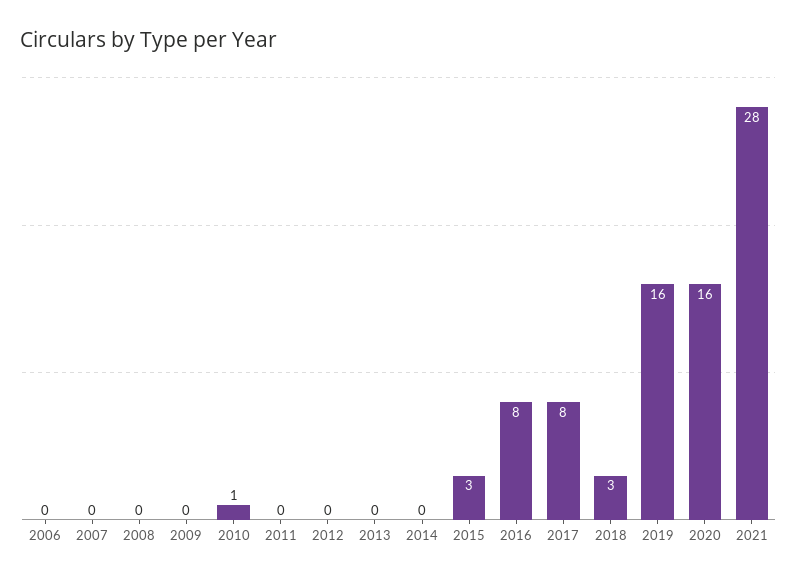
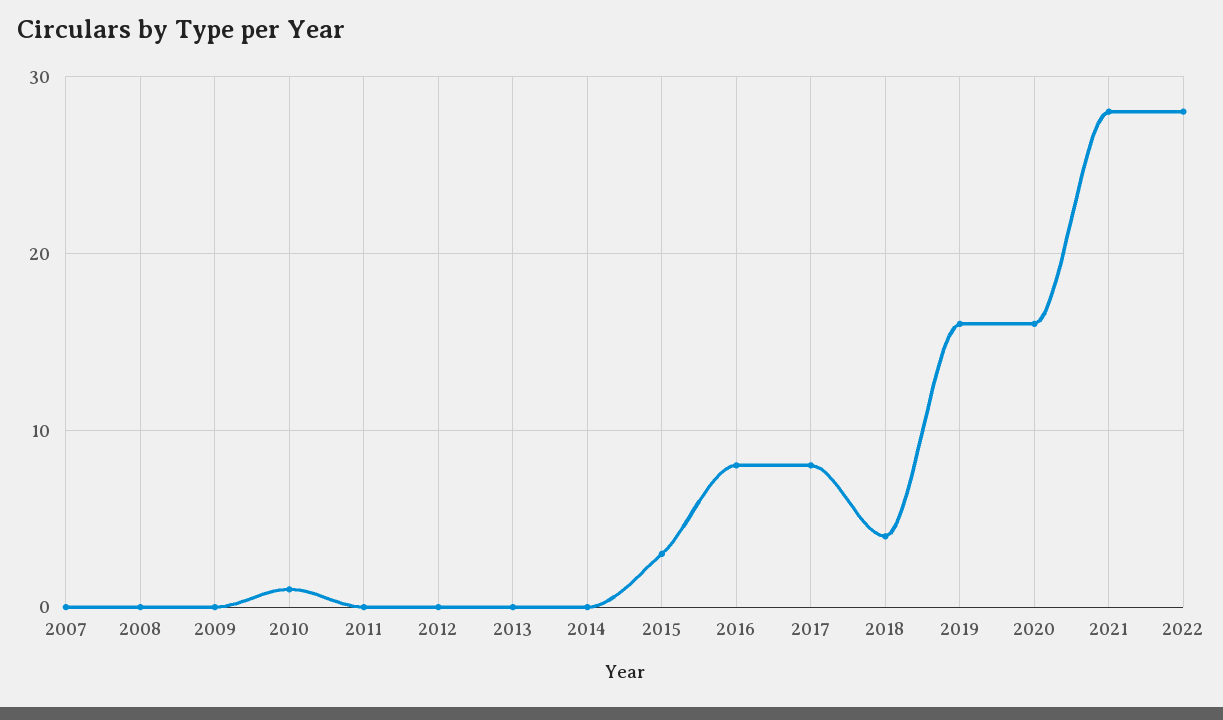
2006: 0 -> none
2018: 3 -> 4
2022: none -> 28

